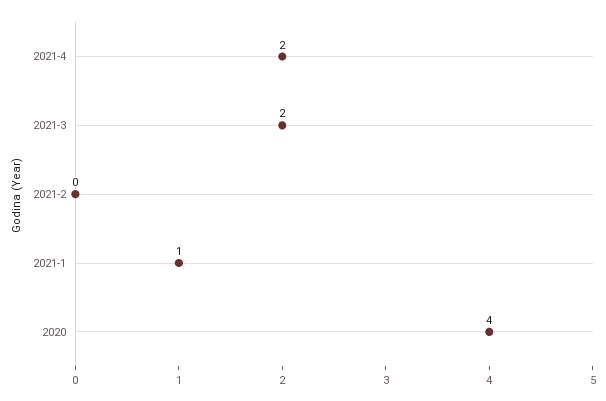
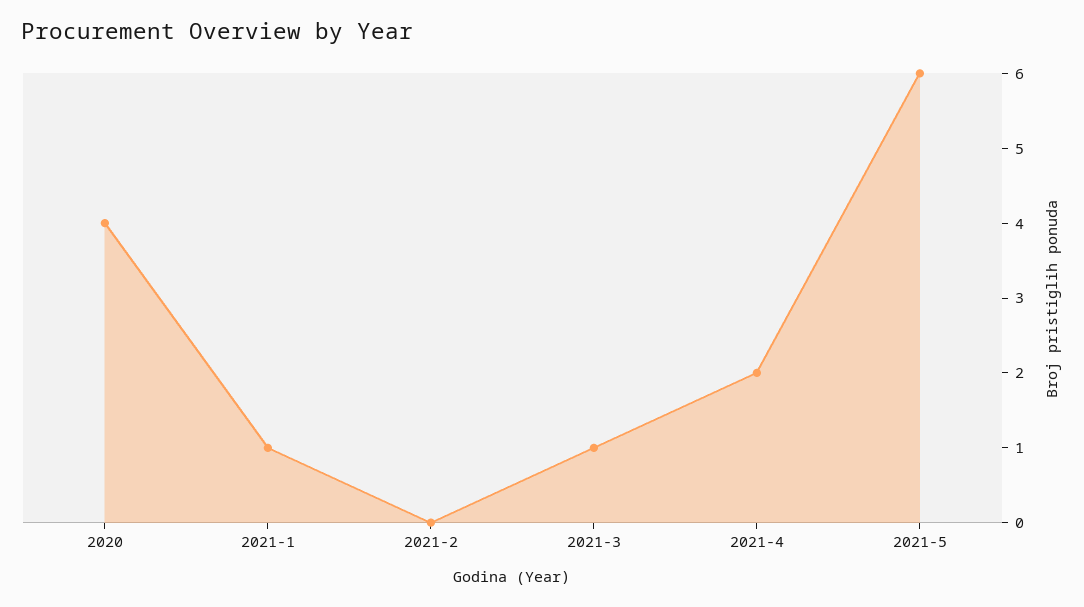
2021-3: 2 -> 1
2021-5: none -> 6

